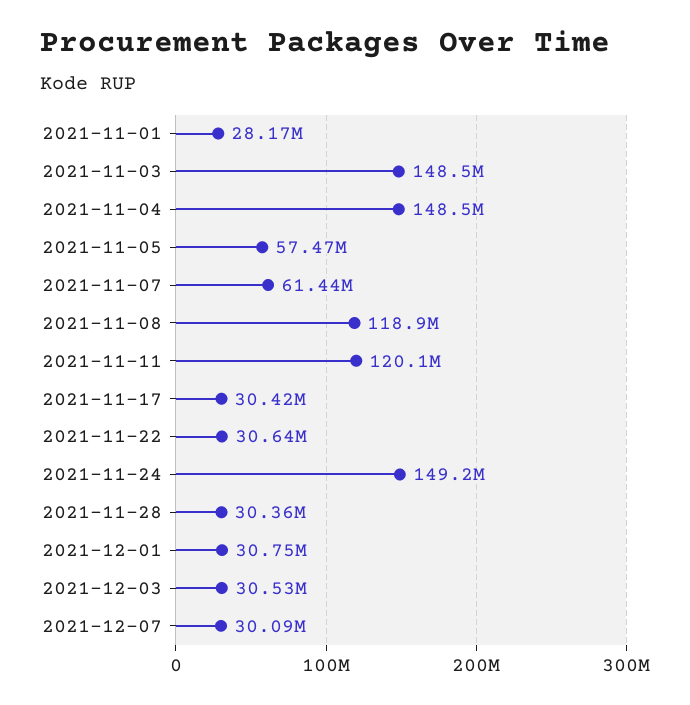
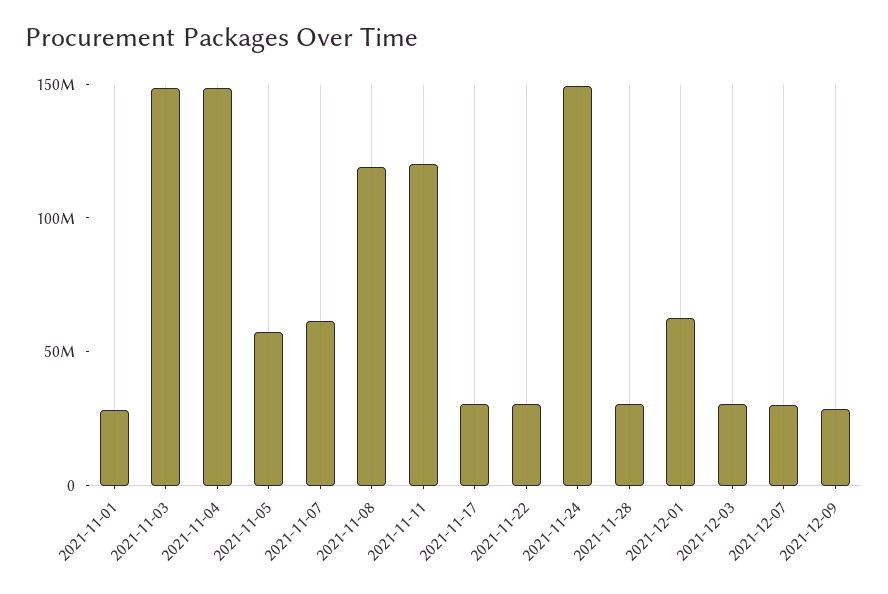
2021-12-01: 30750000 -> 60000000
2021-12-09: none -> 30000000

